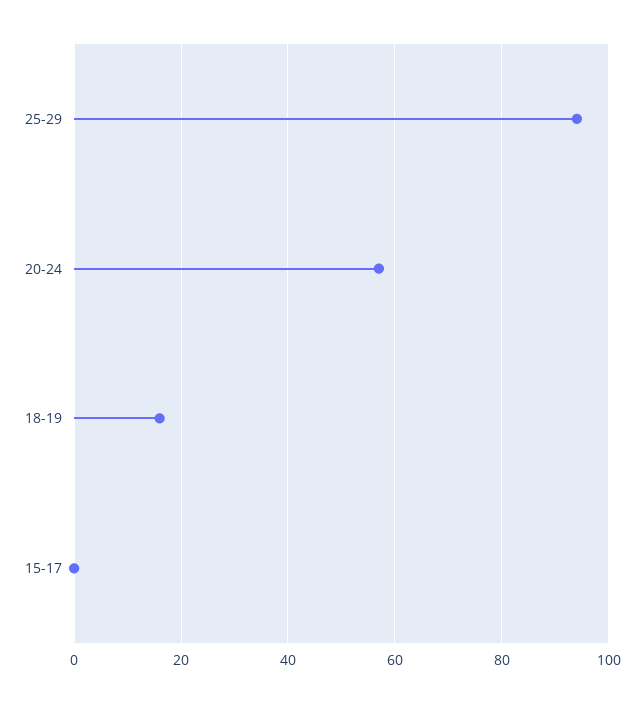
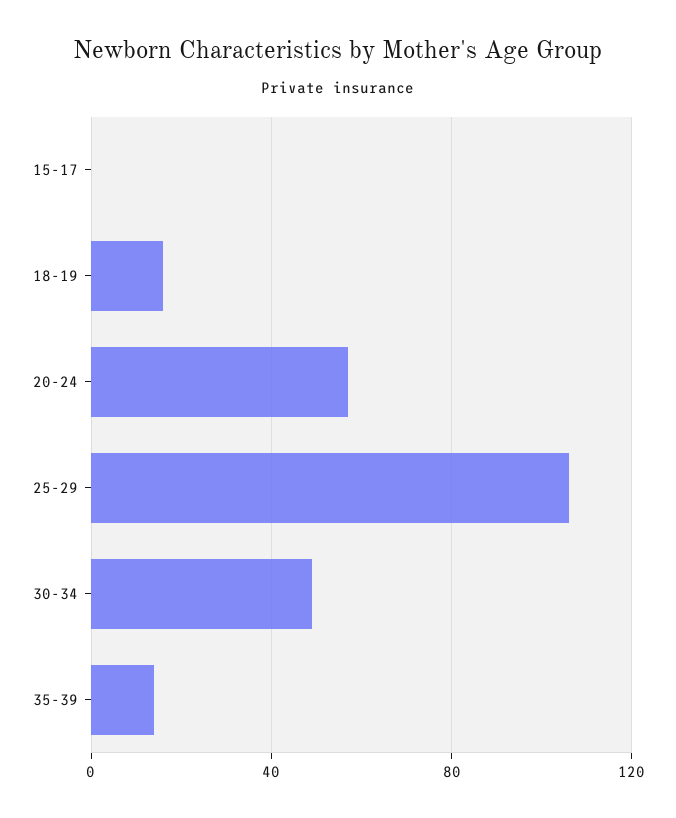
25-29: 95 -> 105
30-34: none -> 50
35-39: none -> 15

